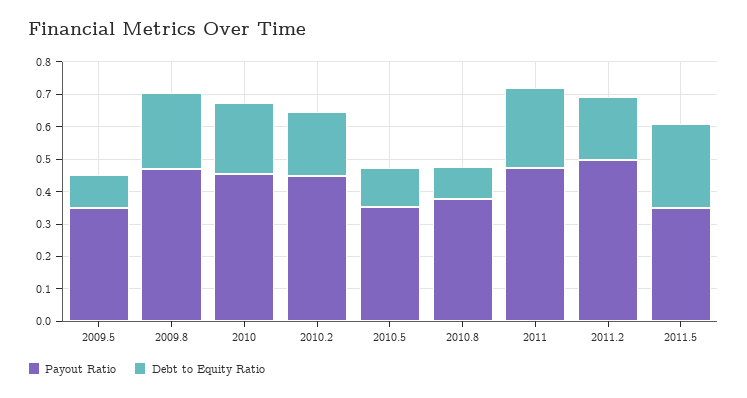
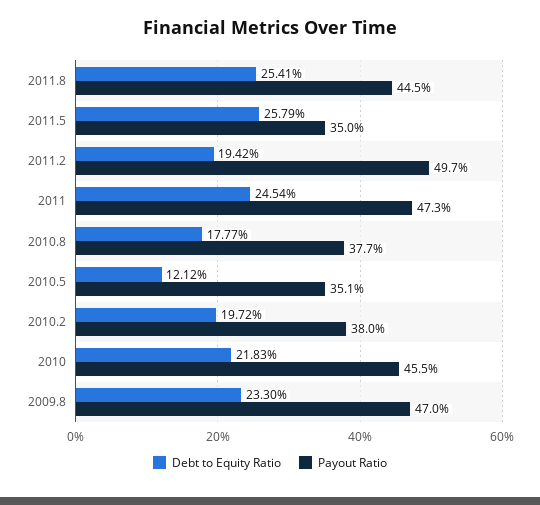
Payout Ratio, 2009.5: 0.35 -> none
Debt to Equity Ratio, 2009.5: 0.1 -> none
Payout Ratio, 2010.2: 0.45 -> 0.38
Debt to Equity Ratio, 2010.8: 0.1 -> 0.1777
Debt to Equity Ratio, 2011.8: none -> 0.2541
Payout Ratio, 2011.8: none -> 0.445

